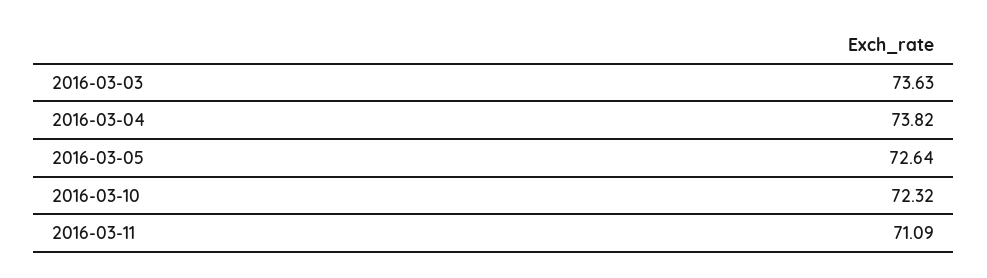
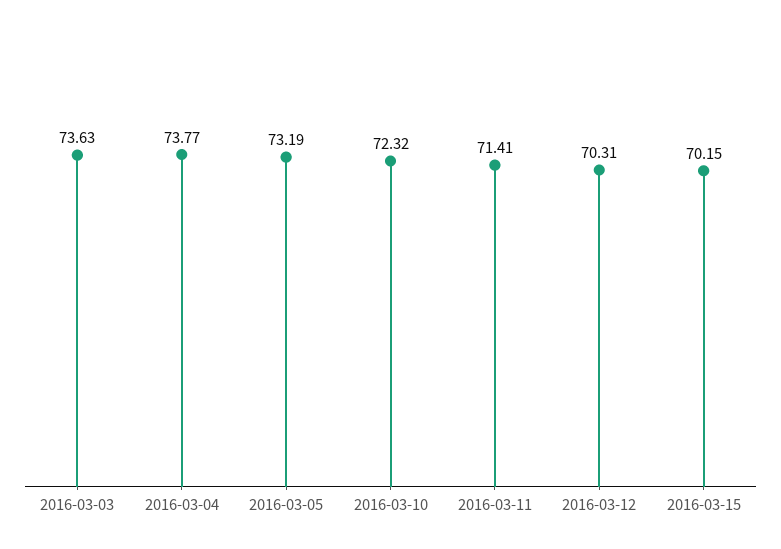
2016-03-04: 73.82 -> 73.77
2016-03-05: 72.64 -> 73.19
2016-03-11: 71.09 -> 71.41
2016-03-12: none -> 70.31
2016-03-15: none -> 70.15

